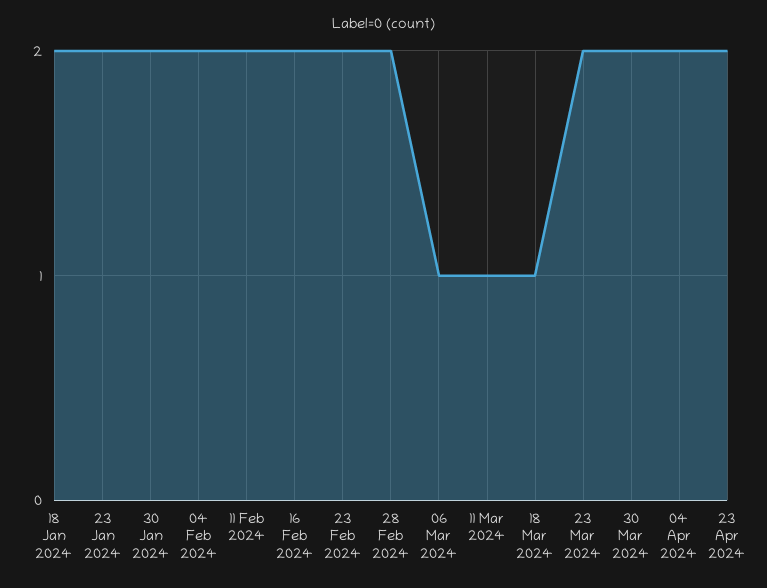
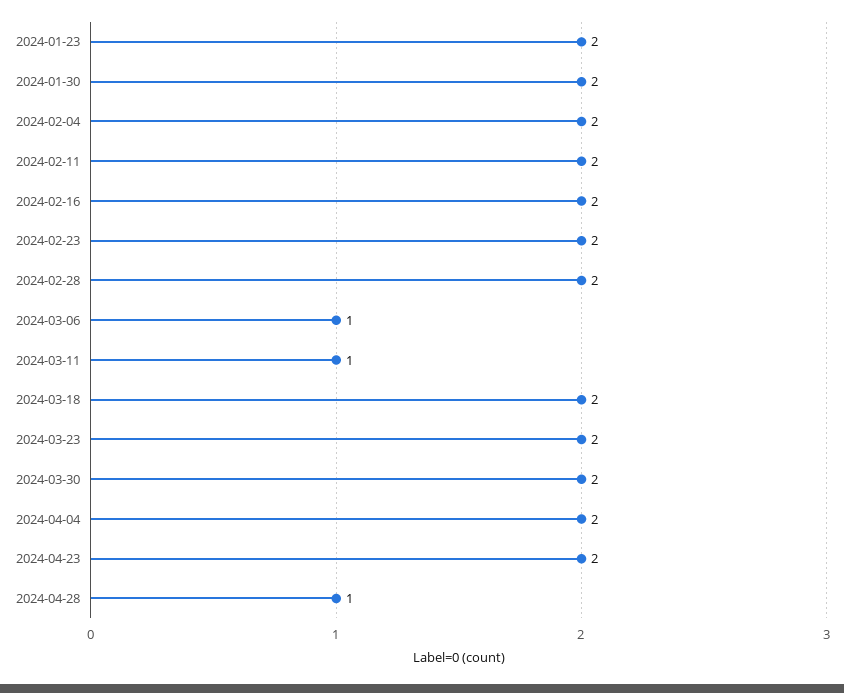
18 Jan 2024: 2 -> none
18 Mar 2024: 1 -> 2
2024-04-28: none -> 1

